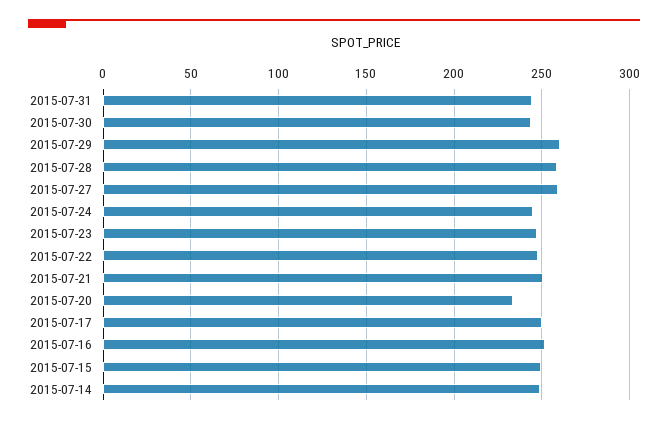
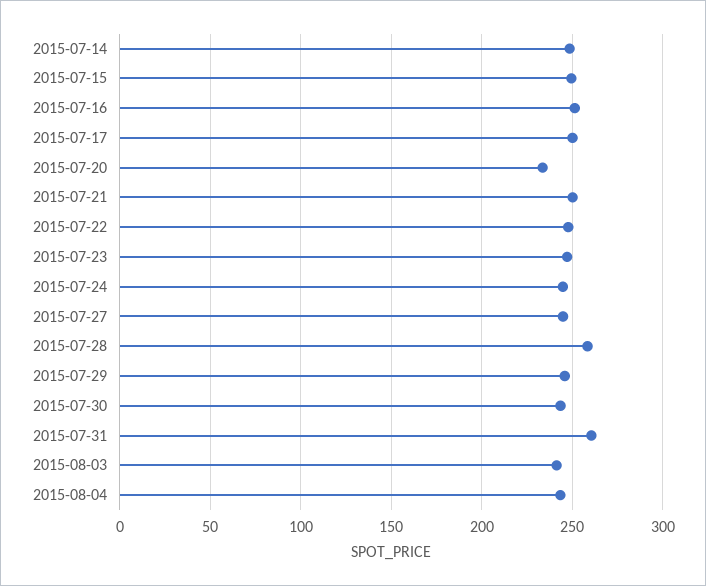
2015-07-31: 245 -> 260
2015-07-29: 260 -> 245
2015-07-27: 260 -> 245
2015-08-03: none -> 240
2015-08-04: none -> 245

